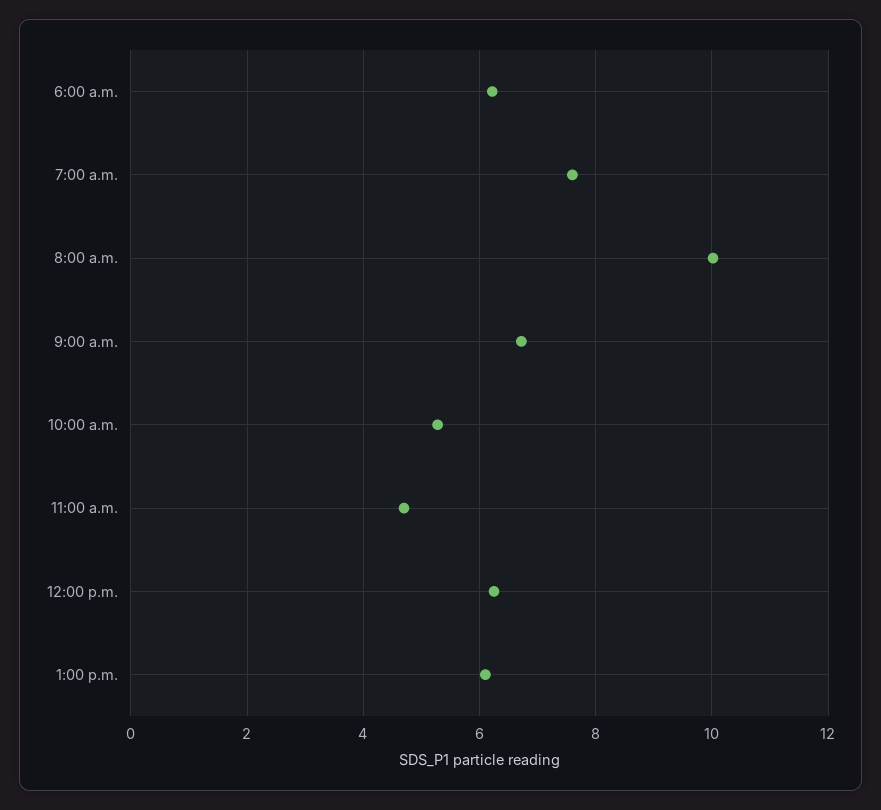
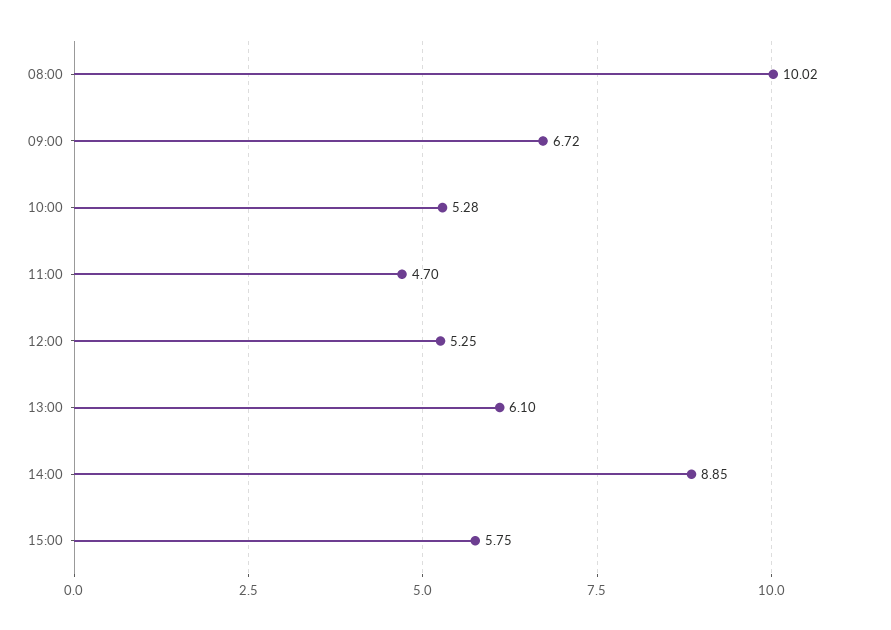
6:00 a.m.: 6.2 -> none
7:00 a.m.: 7.6 -> none
12:00 p.m.: 6.2 -> 5.25
14:00: none -> 8.85
15:00: none -> 5.75

